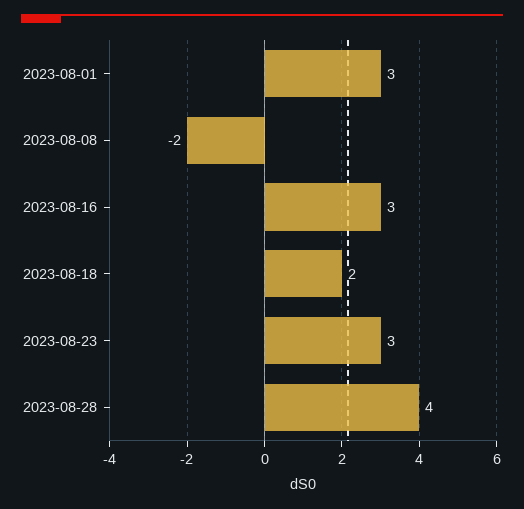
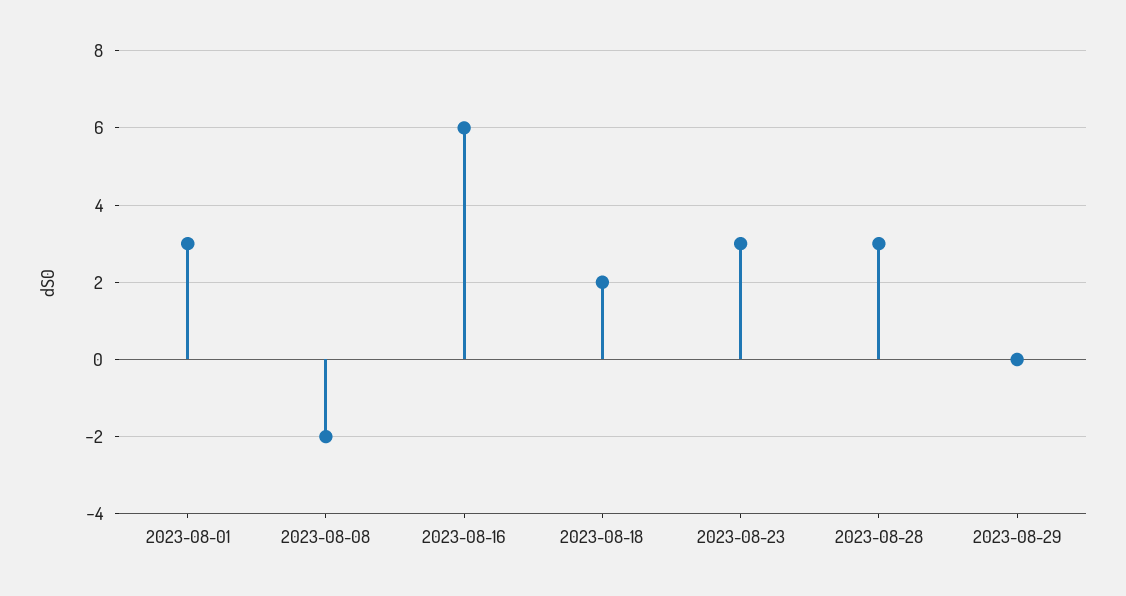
2023-08-16: 3 -> 6
2023-08-28: 4 -> 3
2023-08-29: none -> 0

